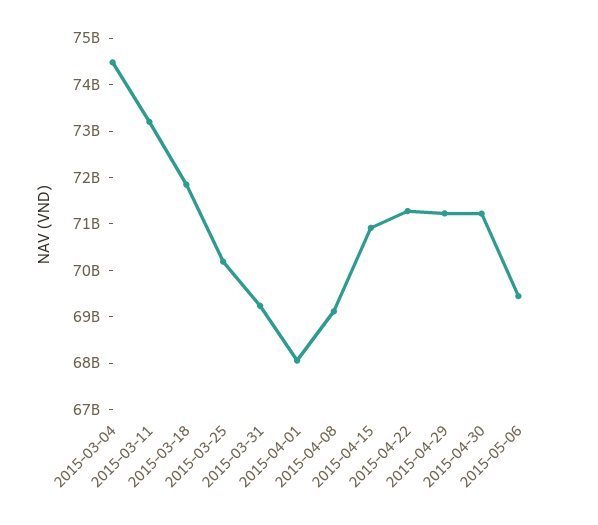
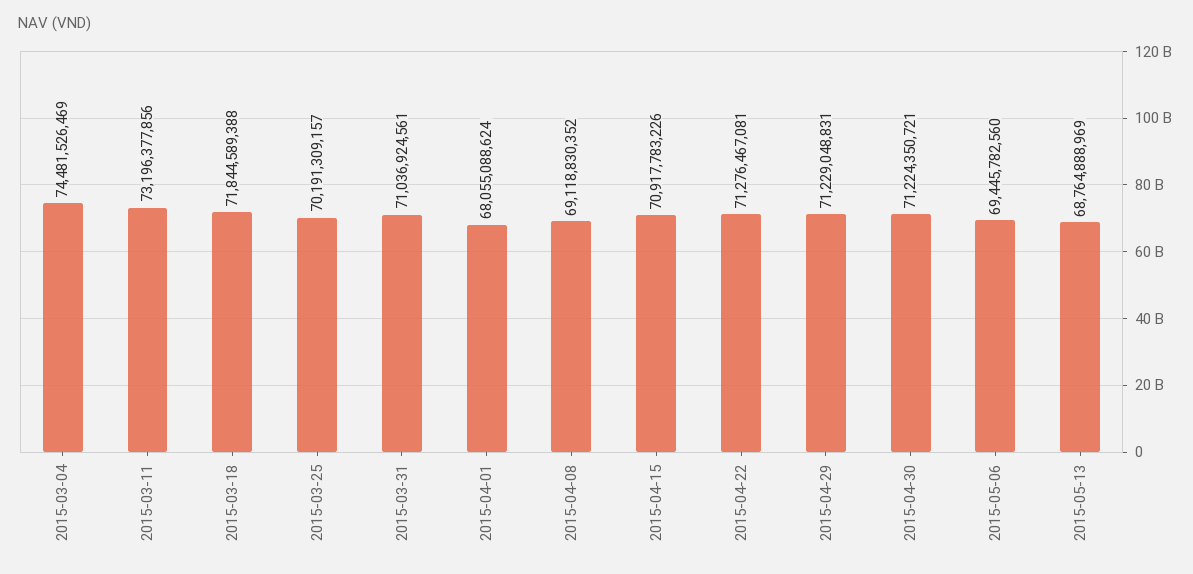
2015-03-31: 69200000000 -> 71036924561
2015-05-13: none -> 68764888969

